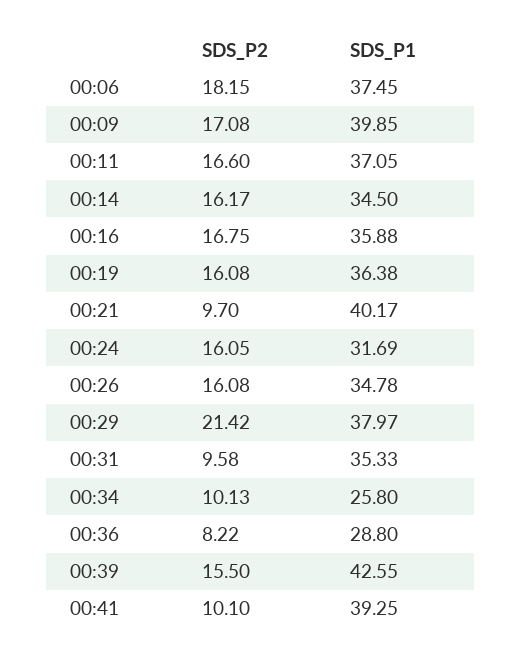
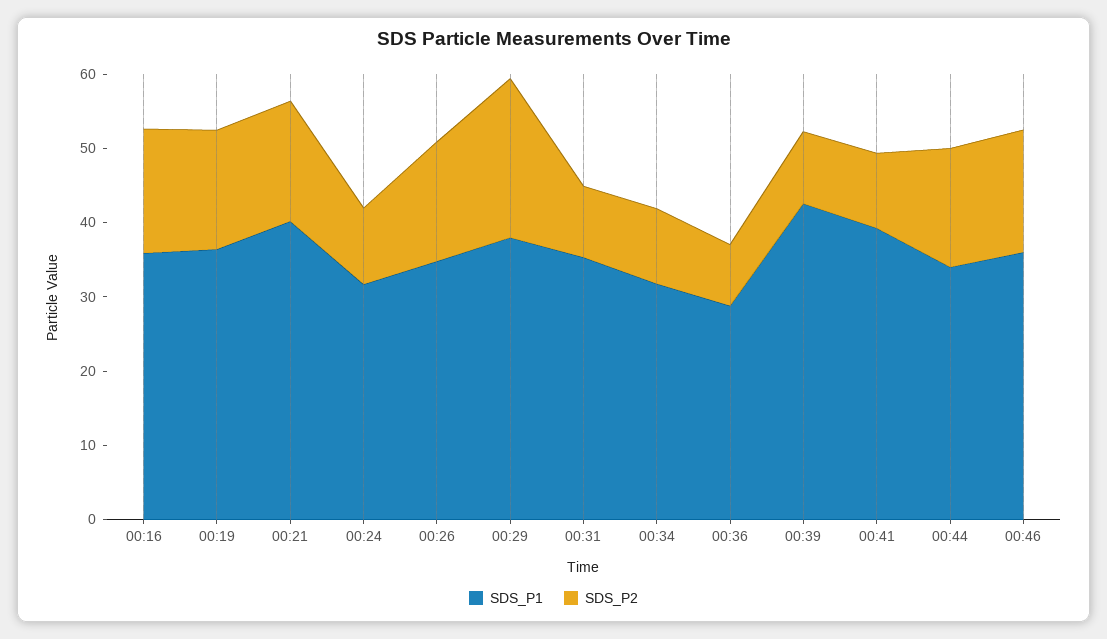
SDS_P2, 00:06: 18.15 -> none
SDS_P1, 00:06: 37.45 -> none
SDS_P2, 00:09: 17.08 -> none
SDS_P1, 00:09: 39.85 -> none
SDS_P2, 00:11: 16.6 -> none
SDS_P1, 00:11: 37.05 -> none
SDS_P2, 00:14: 16.17 -> none
SDS_P1, 00:14: 34.5 -> none
SDS_P2, 00:21: 9.7 -> 16
SDS_P2, 00:24: 16.05 -> 10
SDS_P1, 00:34: 25.8 -> 32
SDS_P2, 00:39: 15.5 -> 10
SDS_P1, 00:44: none -> 34
SDS_P2, 00:44: none -> 16
SDS_P1, 00:46: none -> 36
SDS_P2, 00:46: none -> 16

